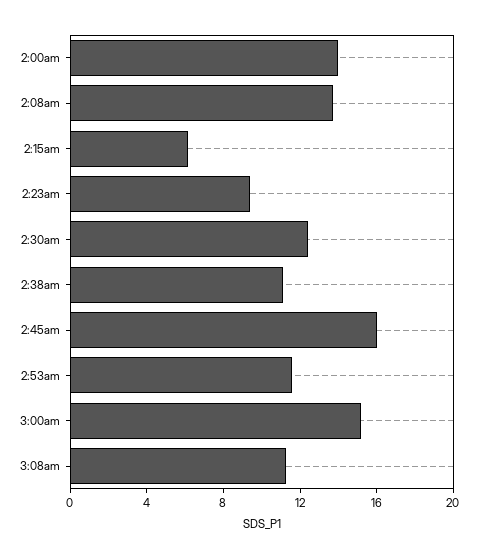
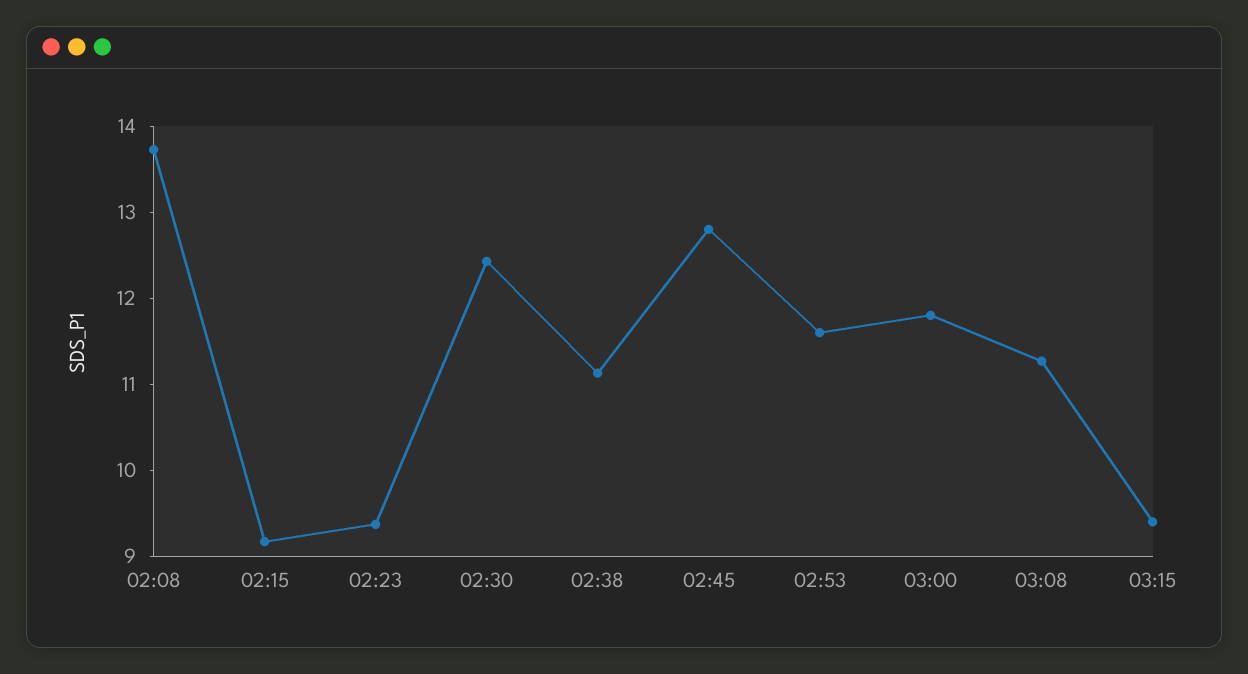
2:00am: 14 -> none
2:15am: 6 -> 9.2
2:45am: 16 -> 12.8
3:00am: 15 -> 11.8
03:15: none -> 9.4

